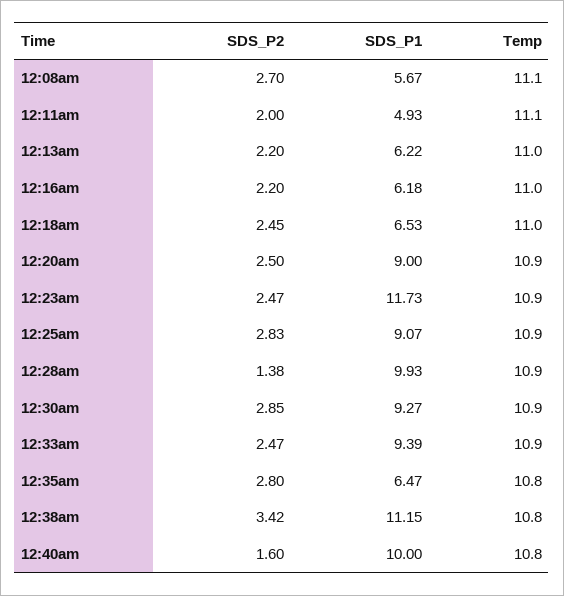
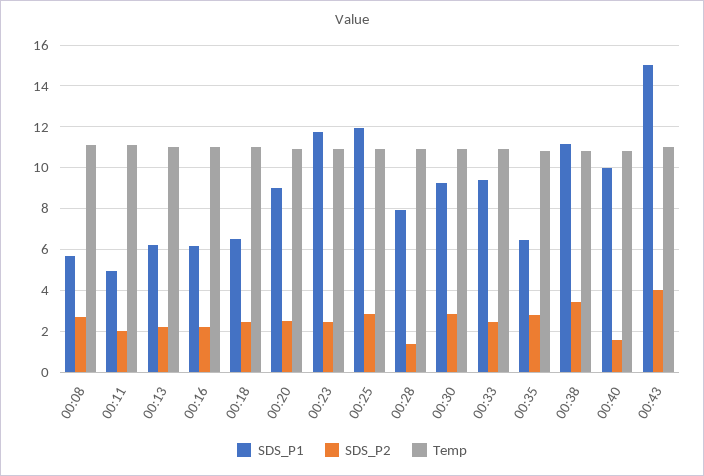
SDS_P1, 12:25am: 9.07 -> 12
SDS_P1, 12:28am: 9.93 -> 8
SDS_P1, 00:43: none -> 15
SDS_P2, 00:43: none -> 4
Temp, 00:43: none -> 11

